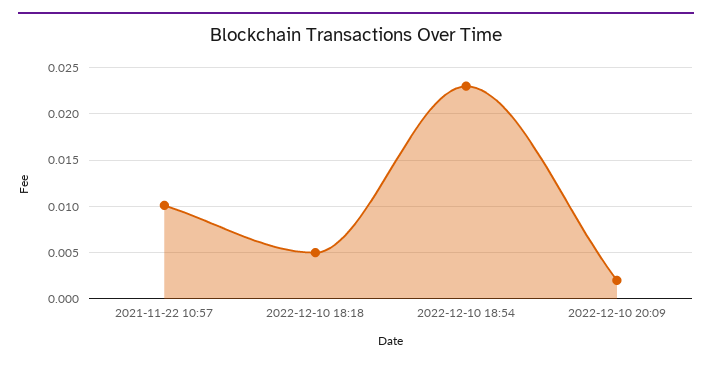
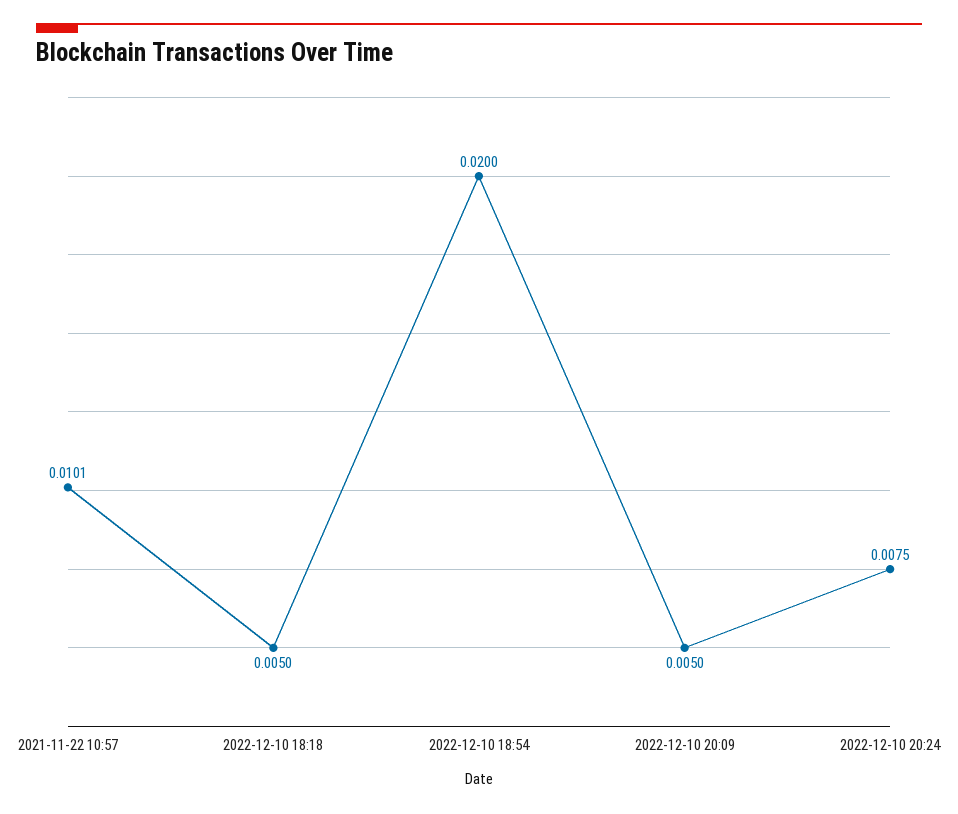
2022-12-10 18:54: 0.023 -> 0.02
2022-12-10 20:09: 0.002 -> 0.005
2022-12-10 20:24: none -> 0.0075

